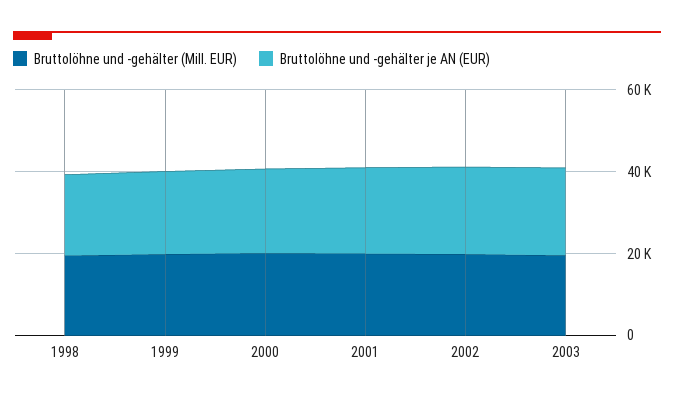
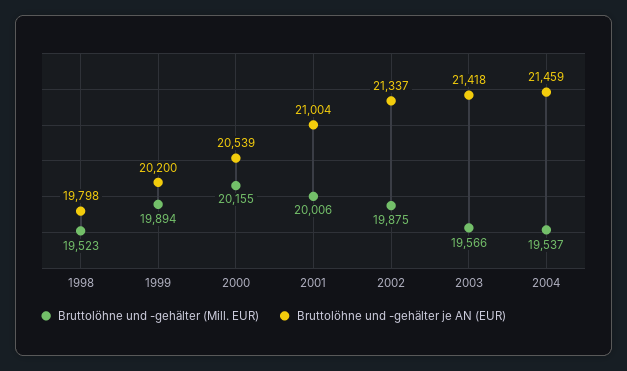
Bruttolöhne und -gehälter (Mill. EUR), 2004: none -> 19537
Bruttolöhne und -gehälter je AN (EUR), 2004: none -> 21459

